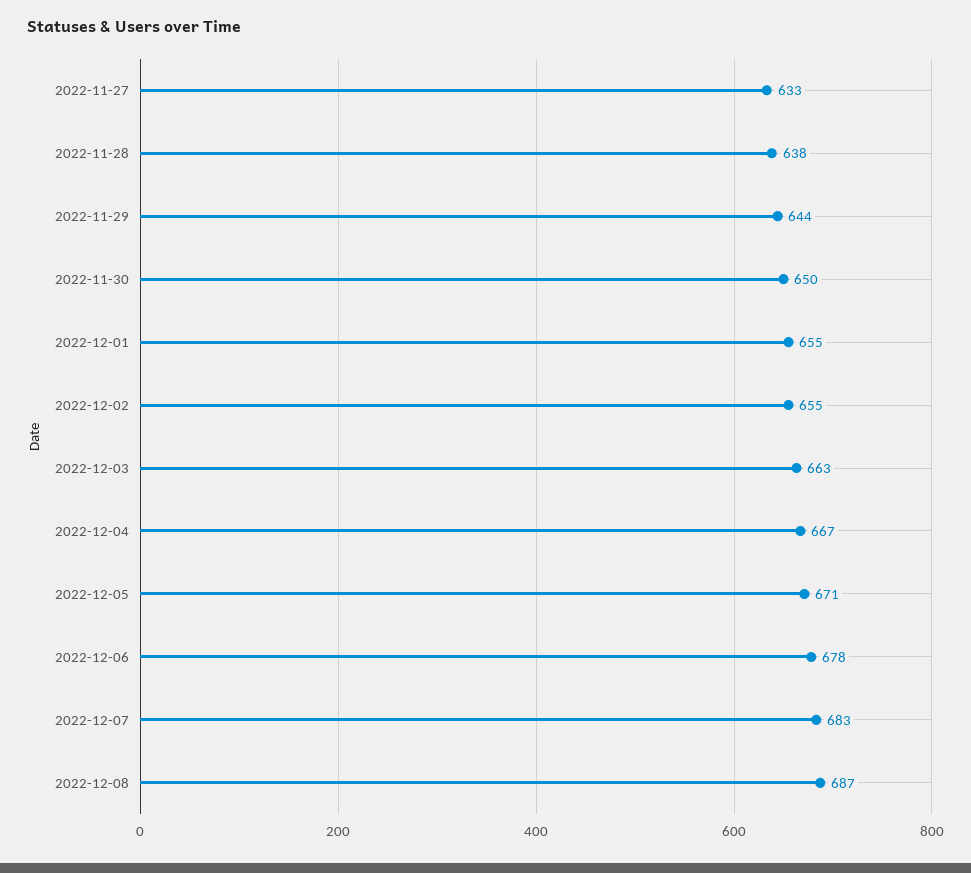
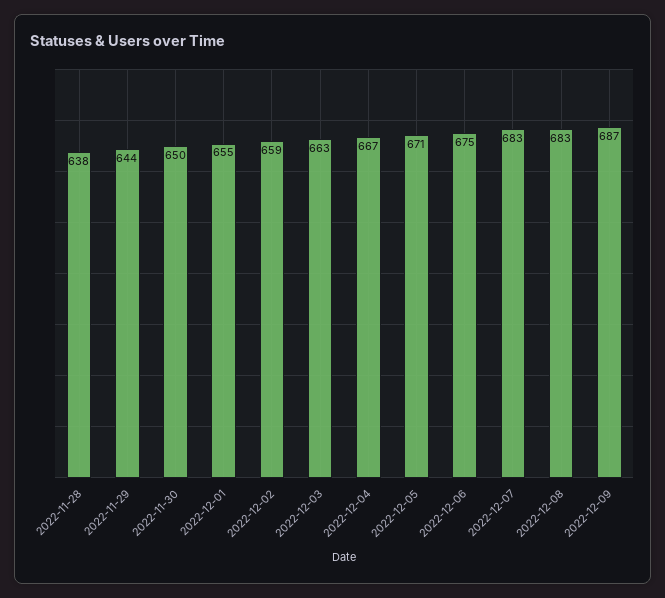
2022-11-27: 633 -> none
2022-12-02: 655 -> 659
2022-12-06: 678 -> 675
2022-12-08: 687 -> 683
2022-12-09: none -> 687

